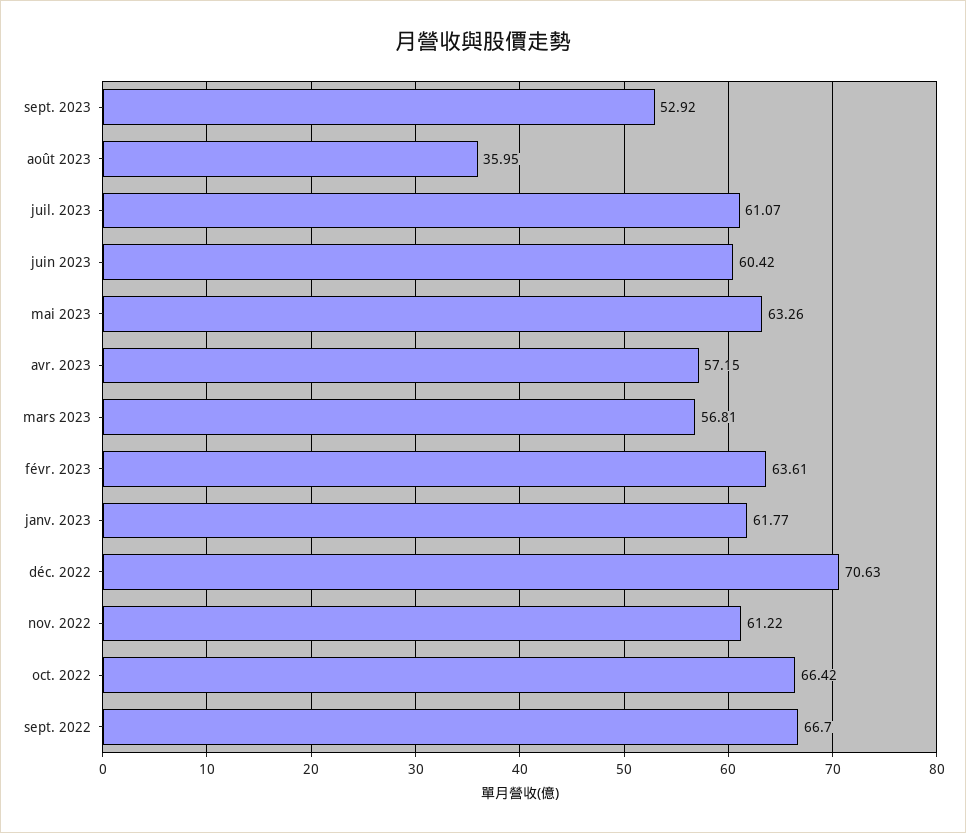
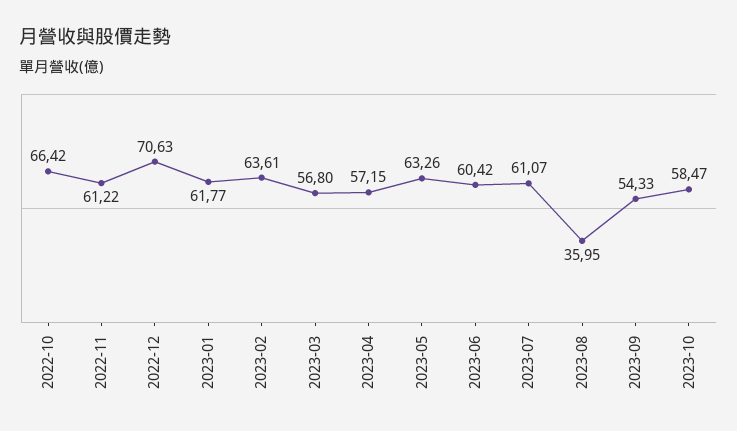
sept. 2023: 52.92 -> 54.33
mars 2023: 56.81 -> 56.8
sept. 2022: 66.7 -> none
2023-10: none -> 58.47

